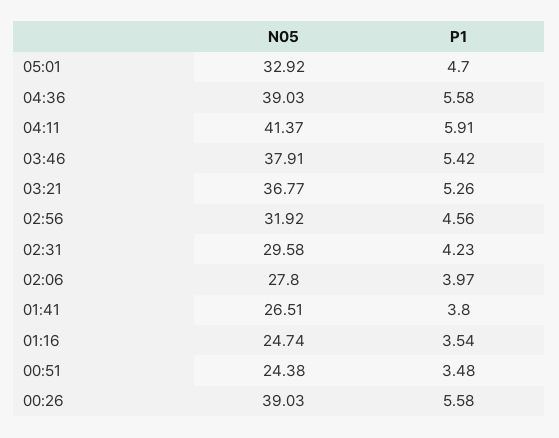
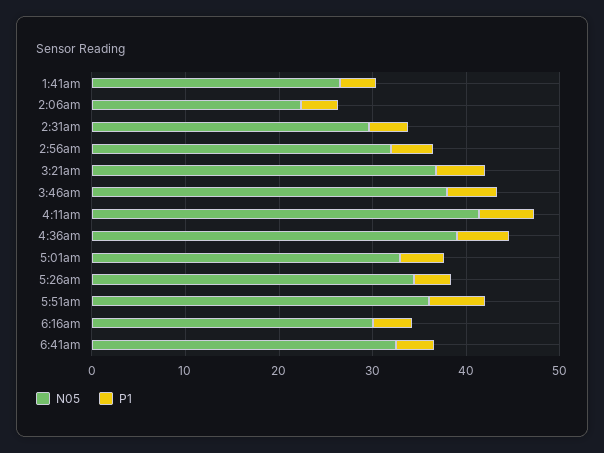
N05, 02:06: 27.8 -> 22
N05, 01:16: 24.74 -> none
P1, 01:16: 3.54 -> none
N05, 00:51: 24.38 -> none
P1, 00:51: 3.48 -> none
N05, 00:26: 39.03 -> none
P1, 00:26: 5.58 -> none
N05, 5:26am: none -> 34
P1, 5:26am: none -> 4
N05, 5:51am: none -> 36
P1, 5:51am: none -> 6
N05, 6:16am: none -> 30
P1, 6:16am: none -> 4
N05, 6:41am: none -> 32
P1, 6:41am: none -> 4

